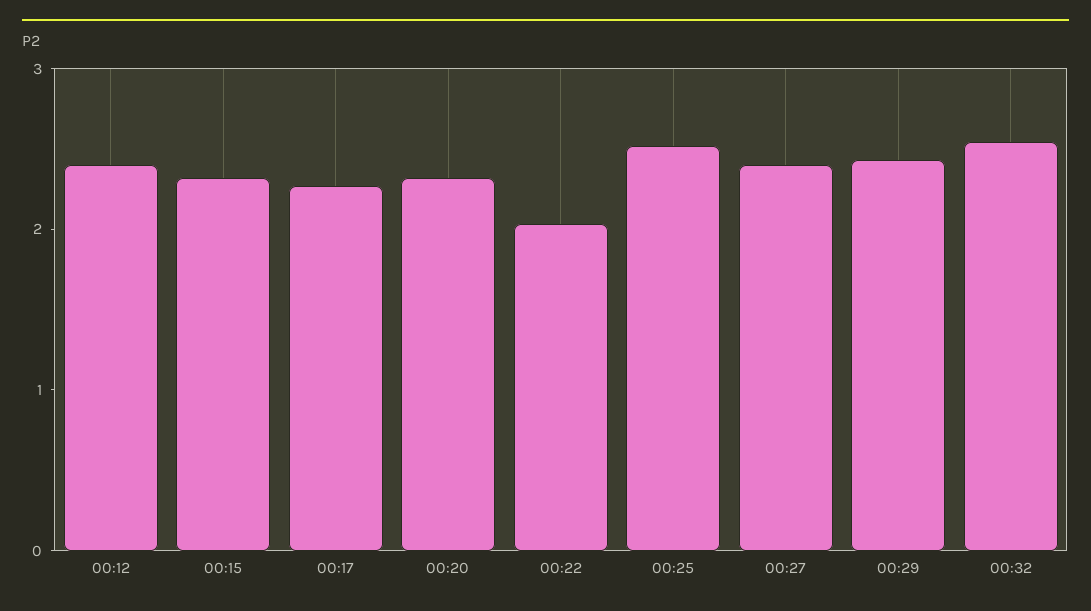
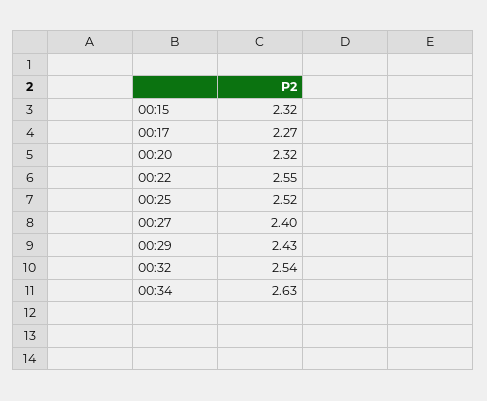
00:12: 2.4 -> none
00:22: 2 -> 2.55
00:34: none -> 2.63

